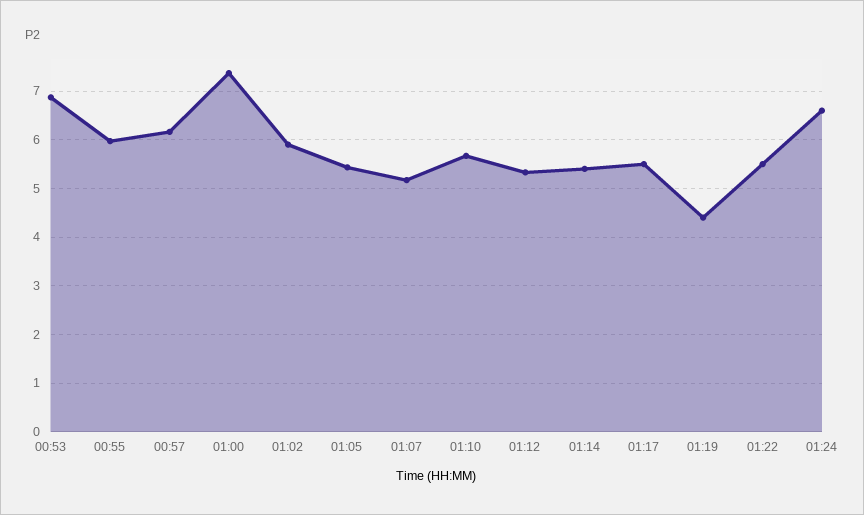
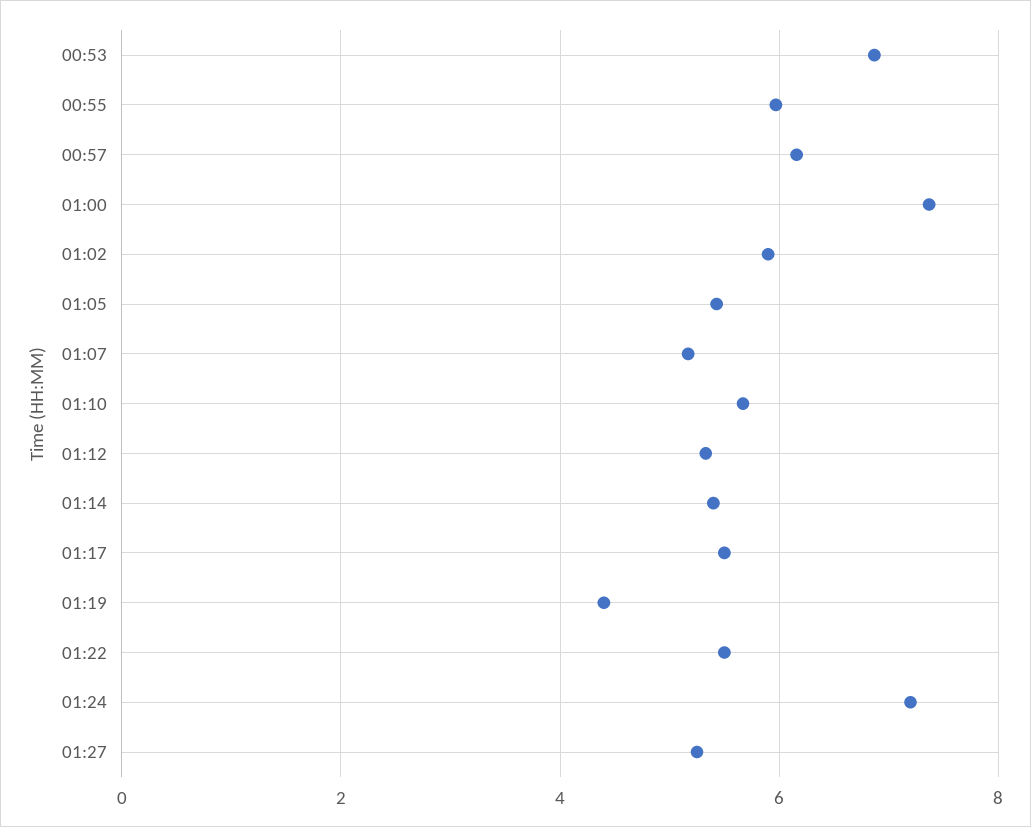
01:24: 6.6 -> 7.2
01:27: none -> 5.2

